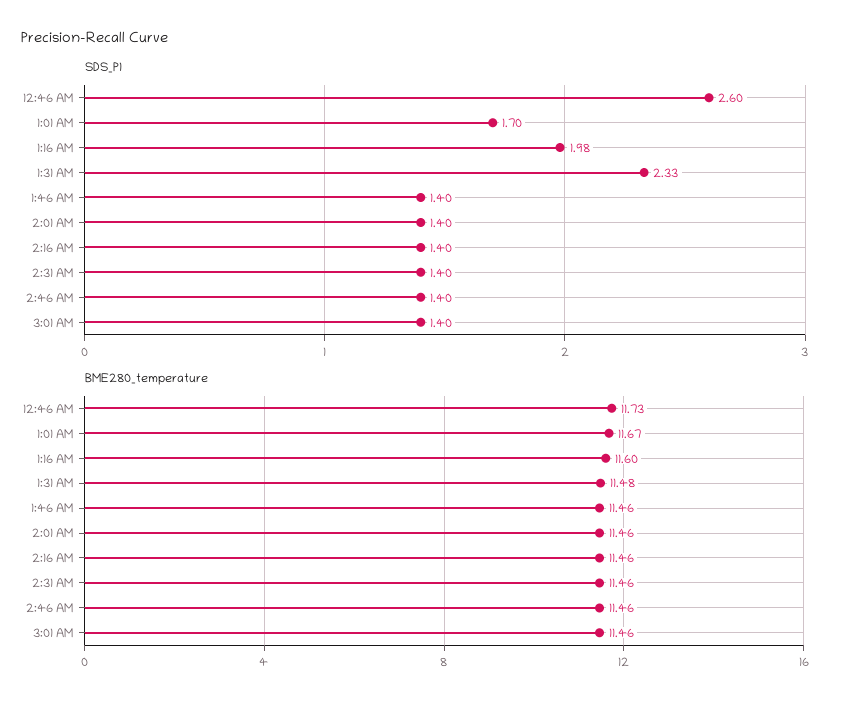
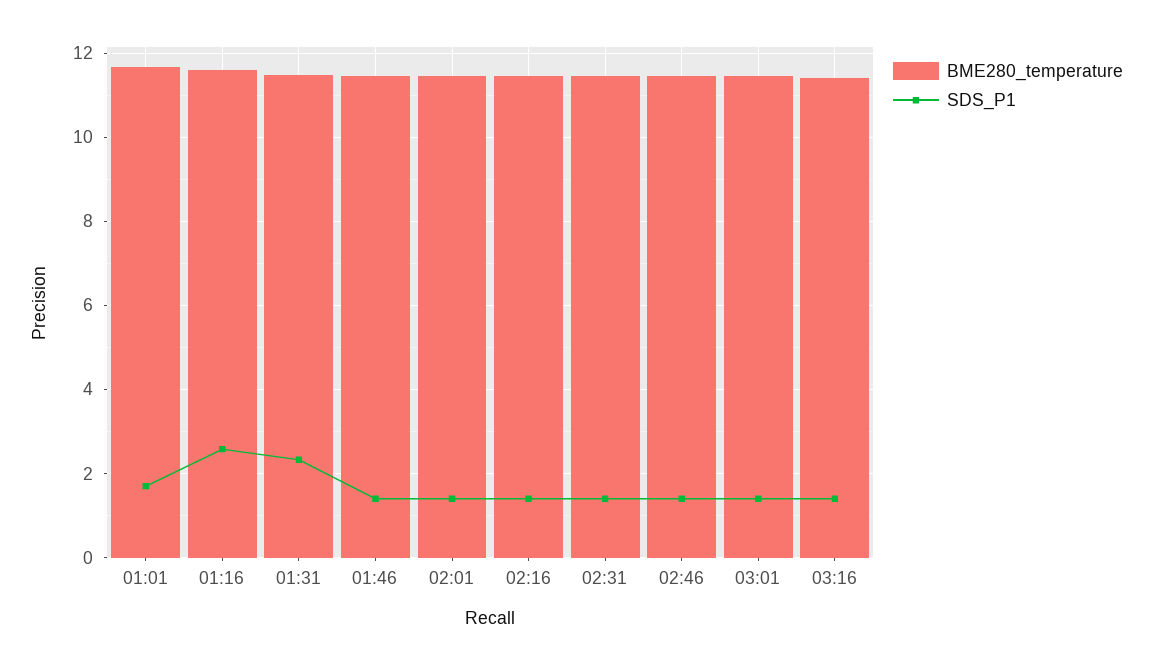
SDS_P1, 12:46 AM: 2.6 -> none
SDS_P1, 1:16 AM: 1.98 -> 2.6
BME280_temperature, 12:46 AM: 11.73 -> none
BME280_temperature, 03:16: none -> 11.4
SDS_P1, 03:16: none -> 1.4

